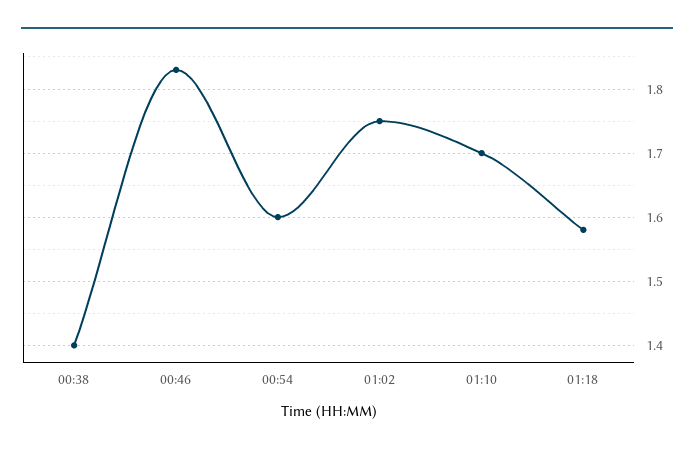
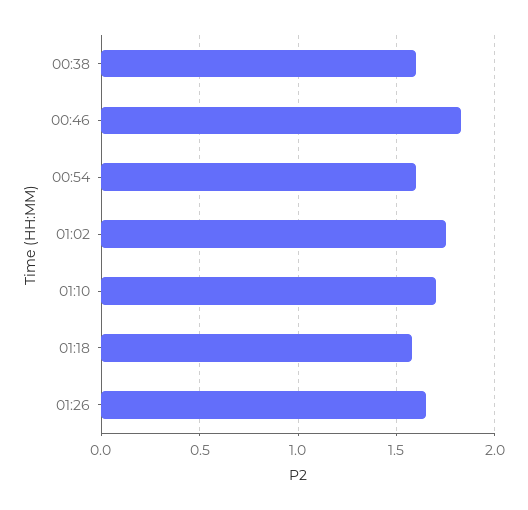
00:38: 1.4 -> 1.6
01:26: none -> 1.65

